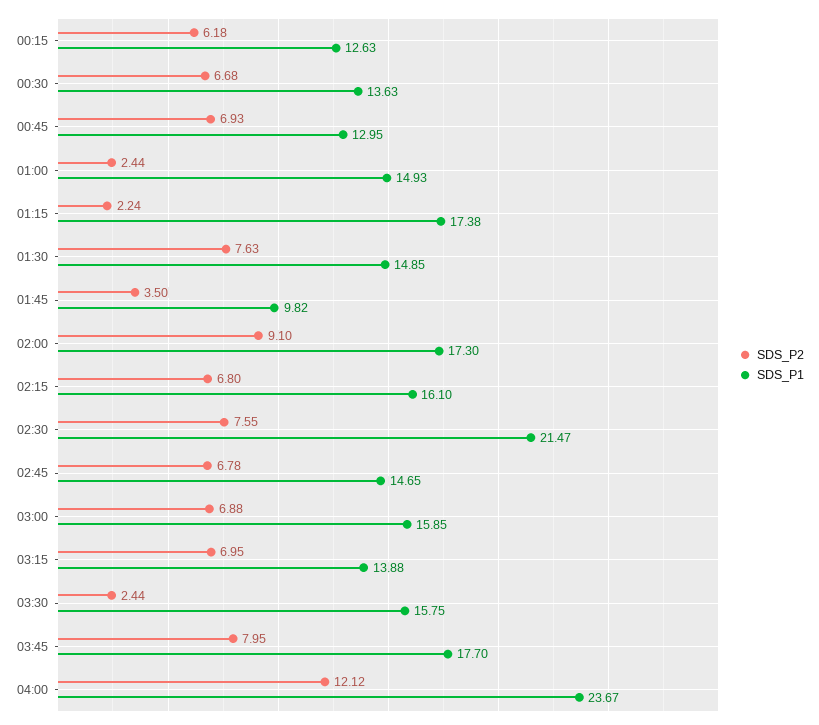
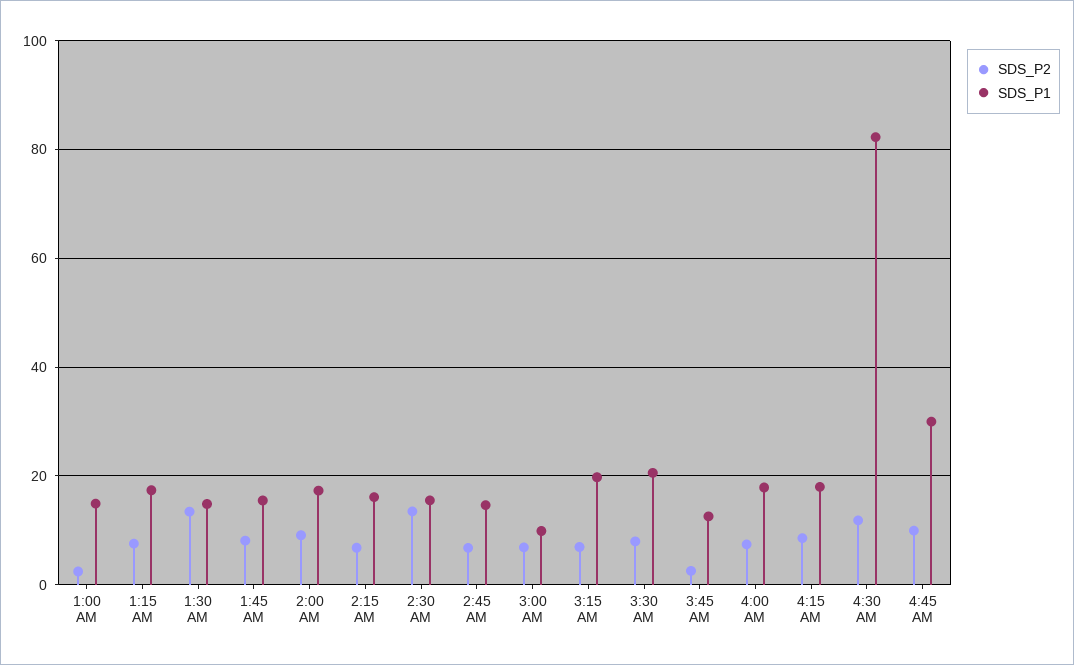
SDS_P2, 00:15: 6.18 -> none
SDS_P1, 00:15: 12.63 -> none
SDS_P2, 00:30: 6.68 -> none
SDS_P1, 00:30: 13.63 -> none
SDS_P2, 00:45: 6.93 -> none
SDS_P1, 00:45: 12.95 -> none
SDS_P2, 01:15: 2.24 -> 8
SDS_P2, 01:30: 7.63 -> 14
SDS_P2, 01:45: 3.5 -> 8
SDS_P1, 01:45: 9.82 -> 16
SDS_P2, 02:30: 7.55 -> 14
SDS_P1, 02:30: 21.47 -> 16
SDS_P1, 03:00: 15.85 -> 10
SDS_P1, 03:15: 13.88 -> 20
SDS_P2, 03:30: 2.44 -> 8
SDS_P1, 03:30: 15.75 -> 20
SDS_P2, 03:45: 7.95 -> 2
SDS_P1, 03:45: 17.7 -> 12
SDS_P2, 04:00: 12.12 -> 8
SDS_P1, 04:00: 23.67 -> 18
SDS_P2, 4:15 AM: none -> 8
SDS_P1, 4:15 AM: none -> 18
SDS_P2, 4:30 AM: none -> 12
SDS_P1, 4:30 AM: none -> 82
SDS_P2, 4:45 AM: none -> 10
SDS_P1, 4:45 AM: none -> 30

